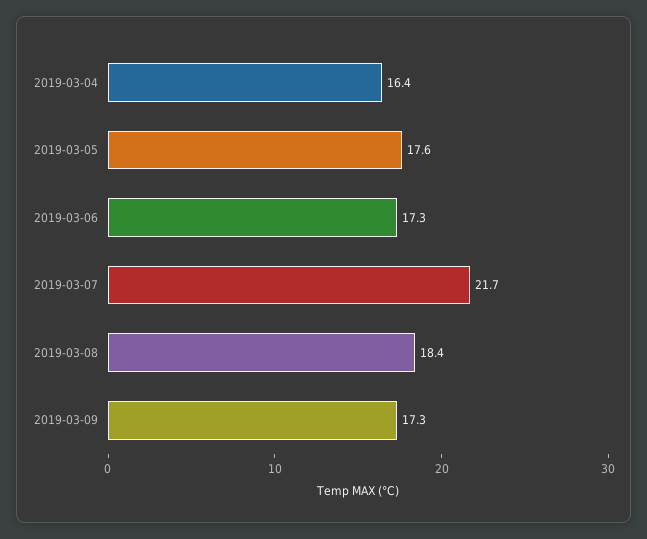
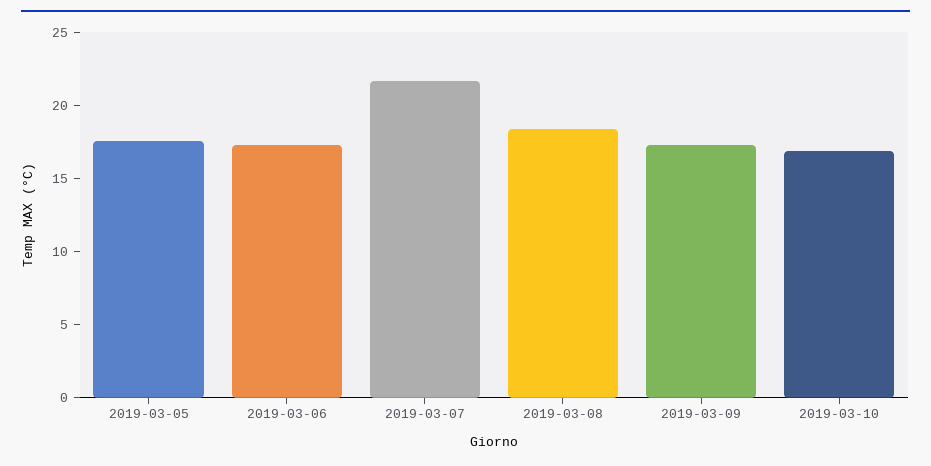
2019-03-04: 16.4 -> none
2019-03-10: none -> 17

